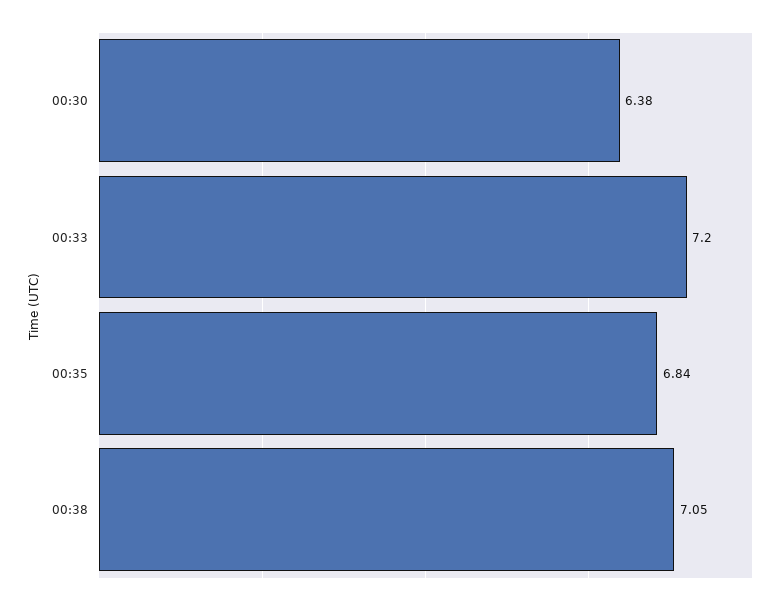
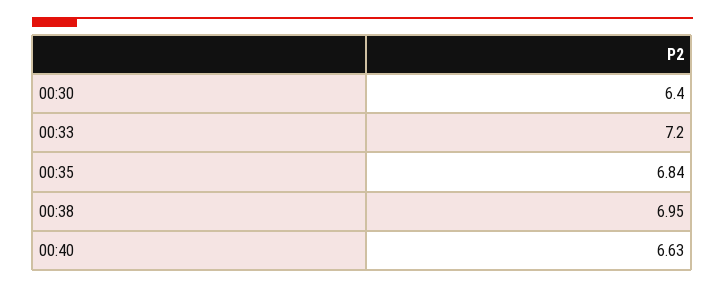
00:30: 6.38 -> 6.4
00:38: 7.05 -> 6.95
00:40: none -> 6.63

